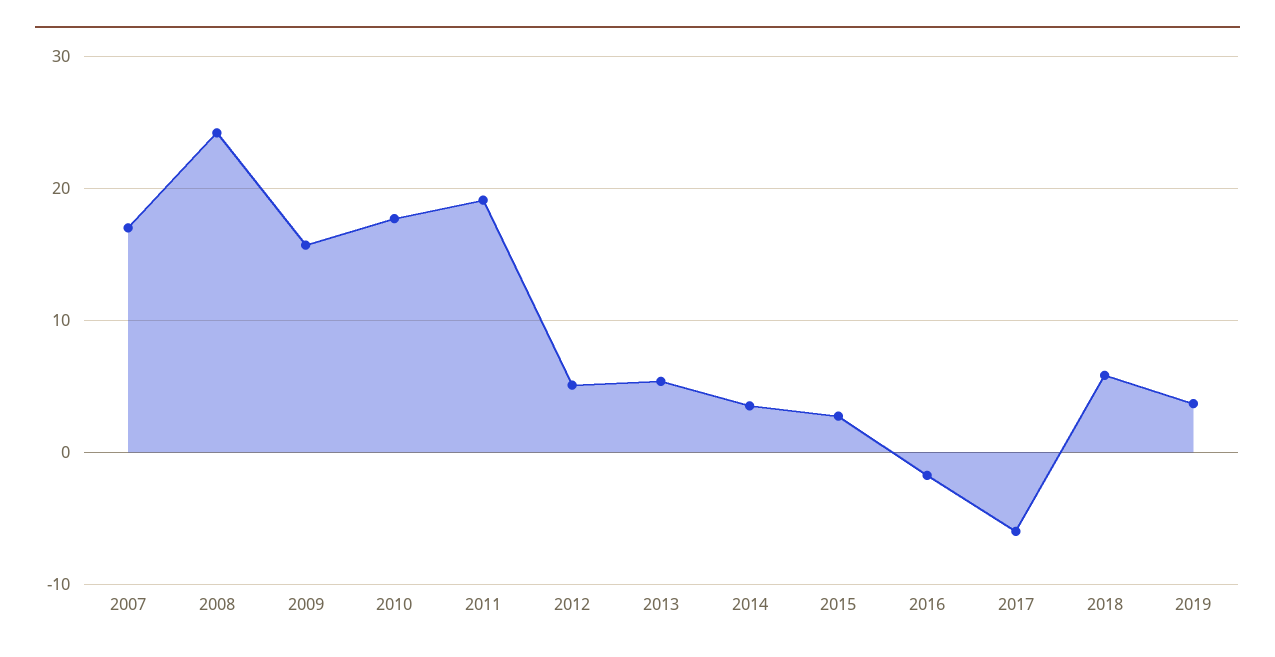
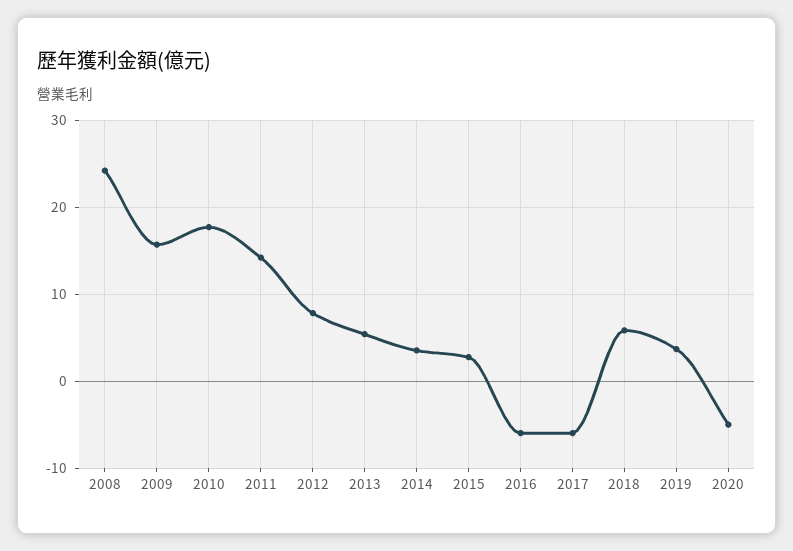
2007: 17 -> none
2011: 19 -> 14
2012: 5 -> 8
2016: -2 -> -6
2020: none -> -5

